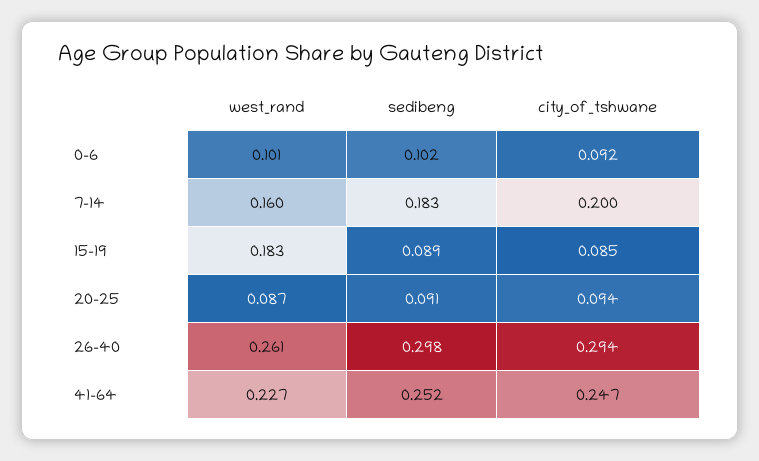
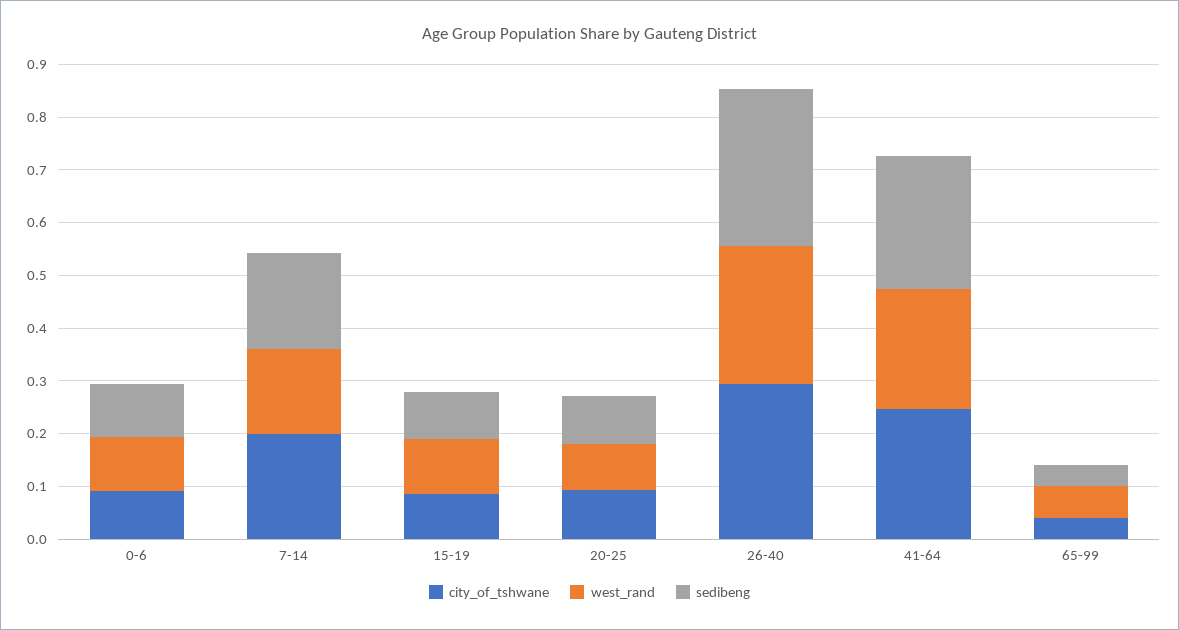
west_rand, 15-19: 0.183 -> 0.1
city_of_tshwane, 65-99: none -> 0.04
west_rand, 65-99: none -> 0.06
sedibeng, 65-99: none -> 0.04

